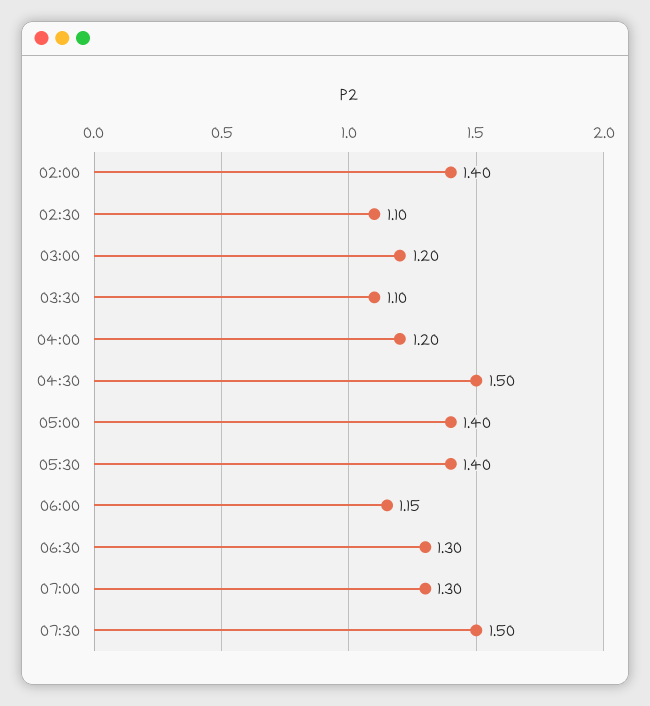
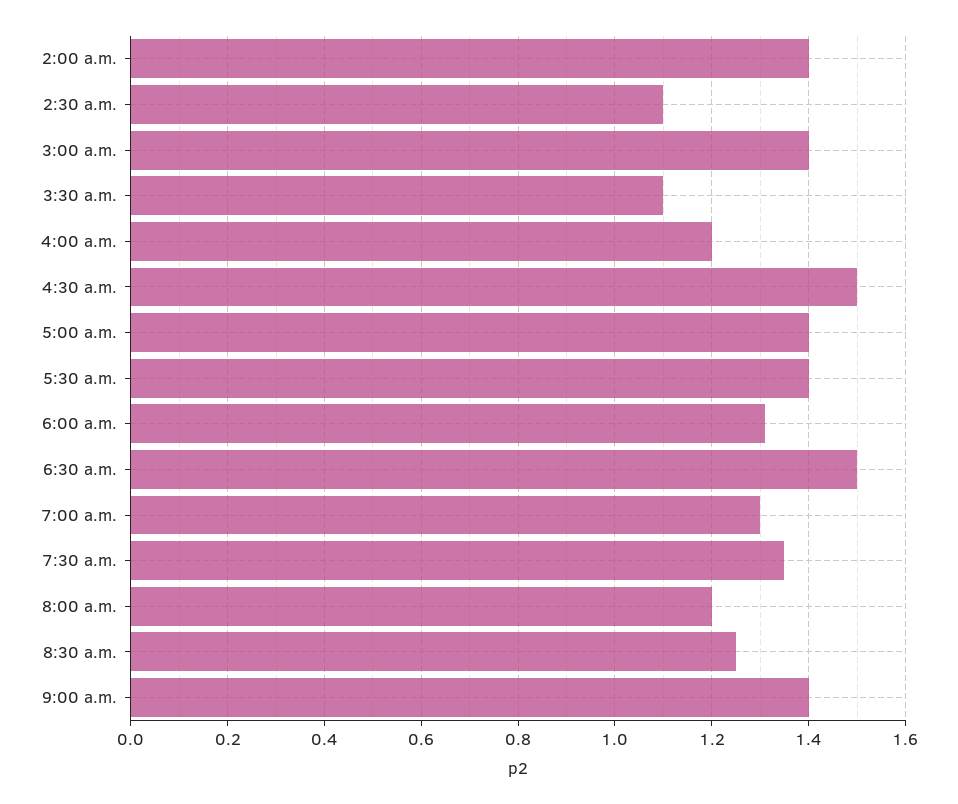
03:00: 1.2 -> 1.4
06:00: 1.15 -> 1.3
06:30: 1.3 -> 1.5
07:30: 1.5 -> 1.35
8:00 a.m.: none -> 1.2
8:30 a.m.: none -> 1.25
9:00 a.m.: none -> 1.4

